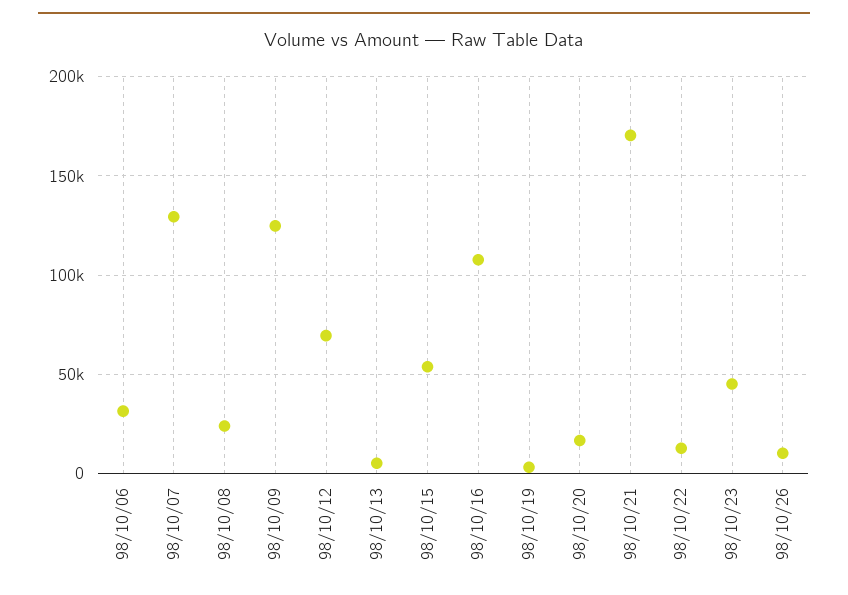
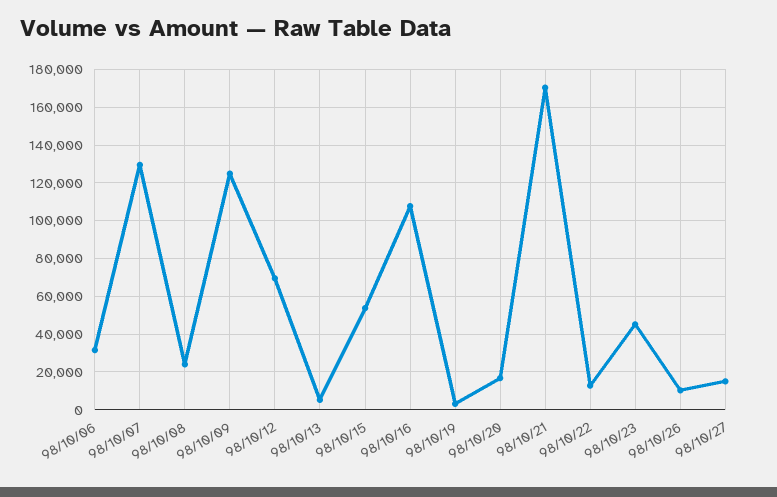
98/10/27: none -> 15000

